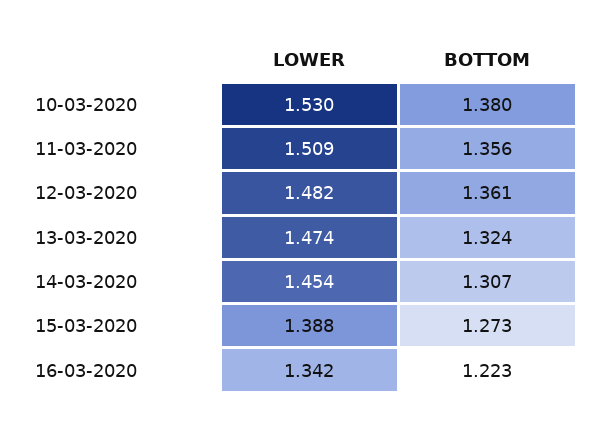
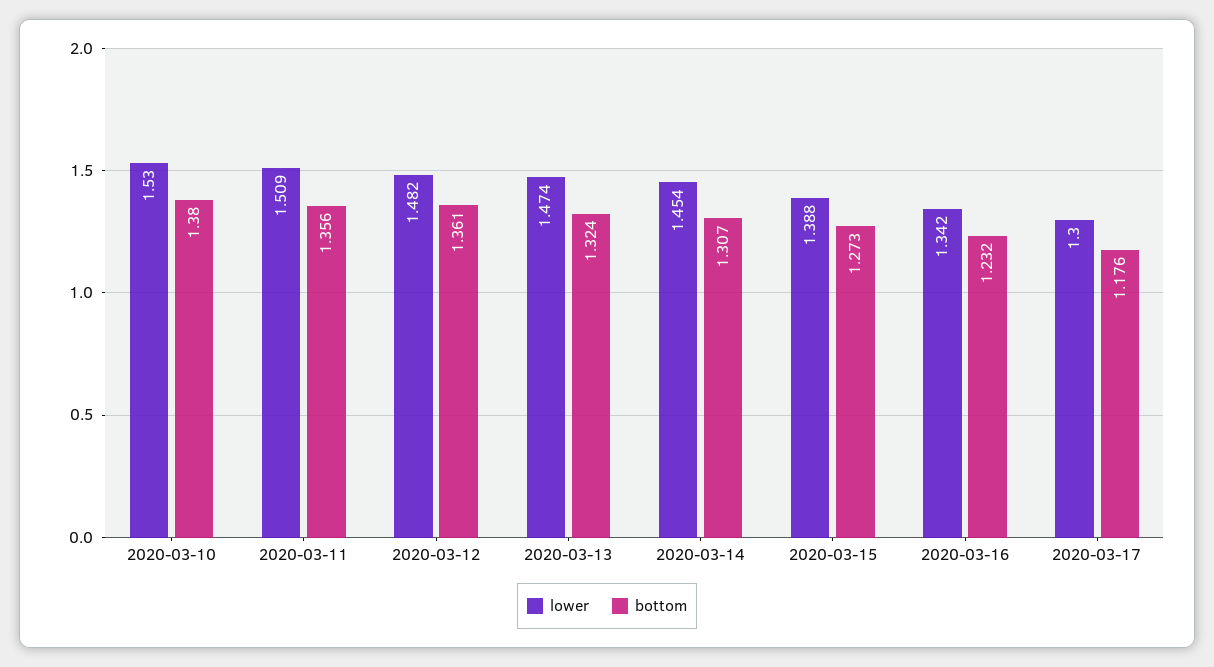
BOTTOM, 16-03-2020: 1.223 -> 1.232
LOWER, 2020-03-17: none -> 1.3
BOTTOM, 2020-03-17: none -> 1.176

